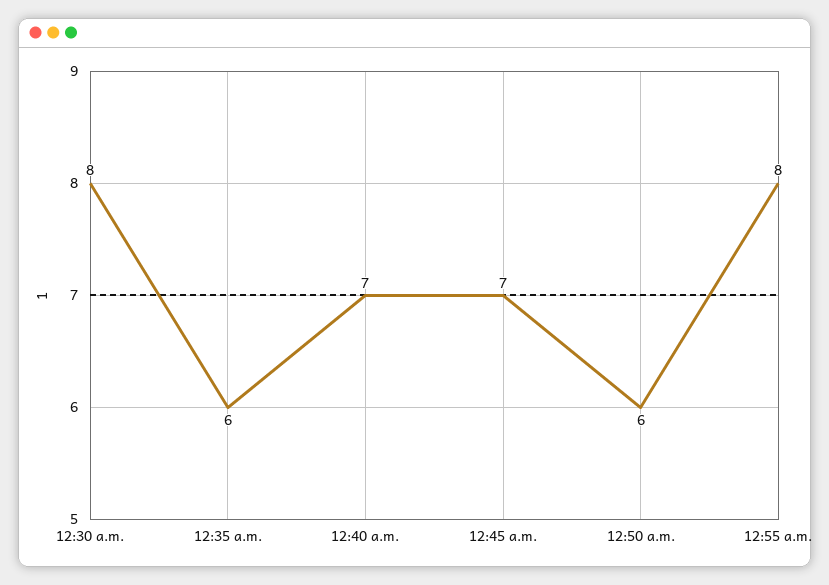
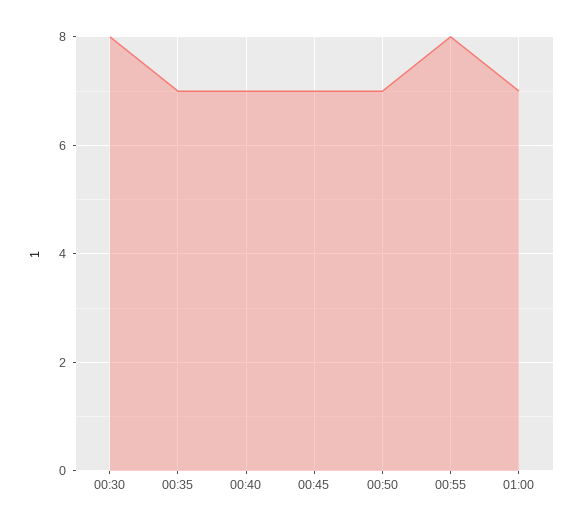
12:35 a.m.: 6 -> 7
12:50 a.m.: 6 -> 7
01:00: none -> 7

